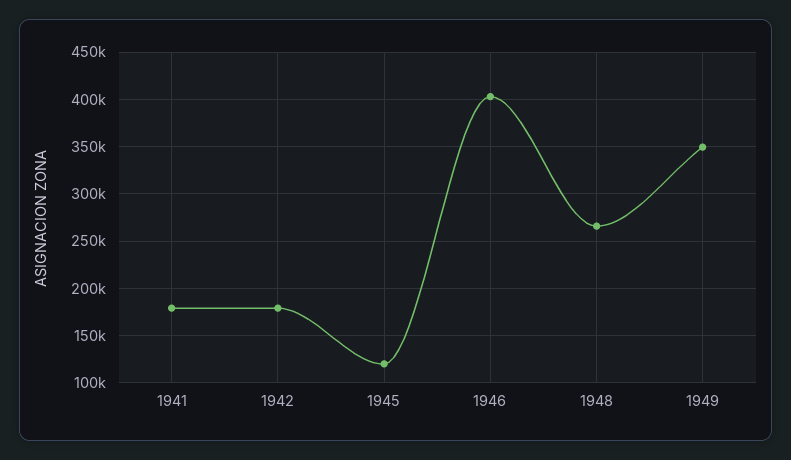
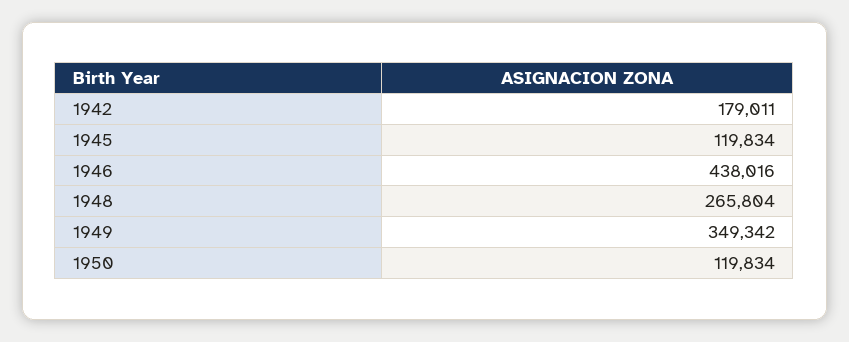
1941: 180000 -> none
1946: 400000 -> 438016
1950: none -> 119834

